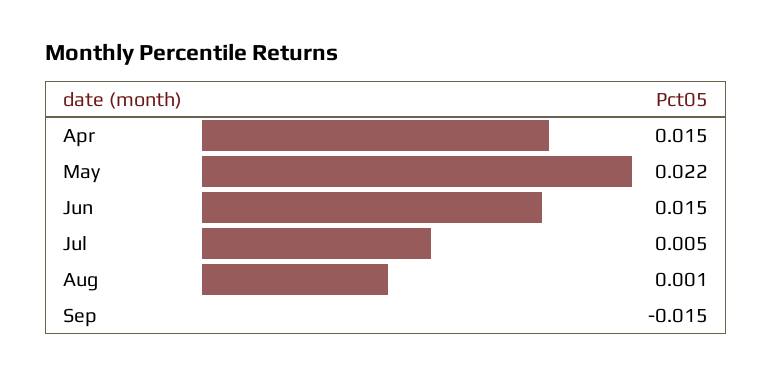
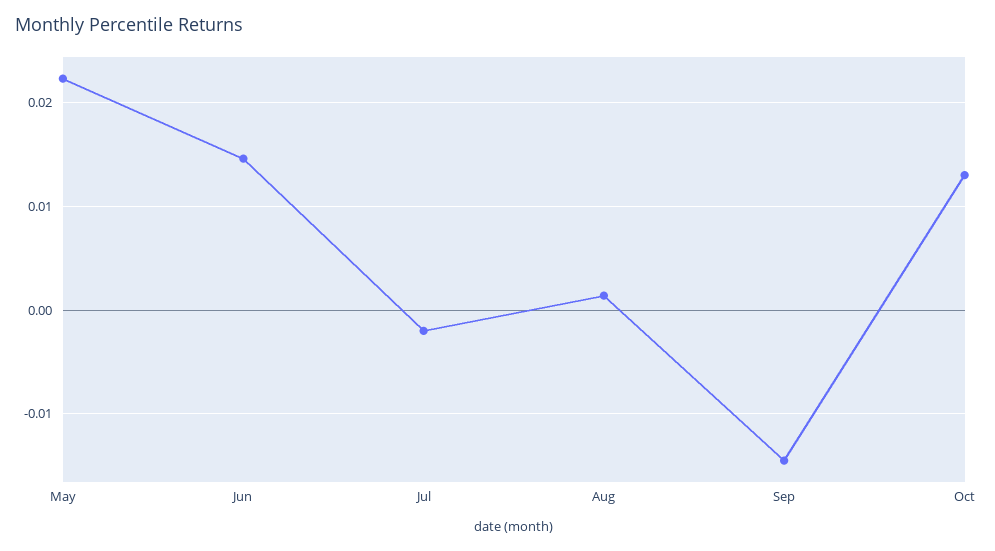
Apr: 0.015 -> none
Jul: 0.005 -> -0.002
Oct: none -> 0.013

